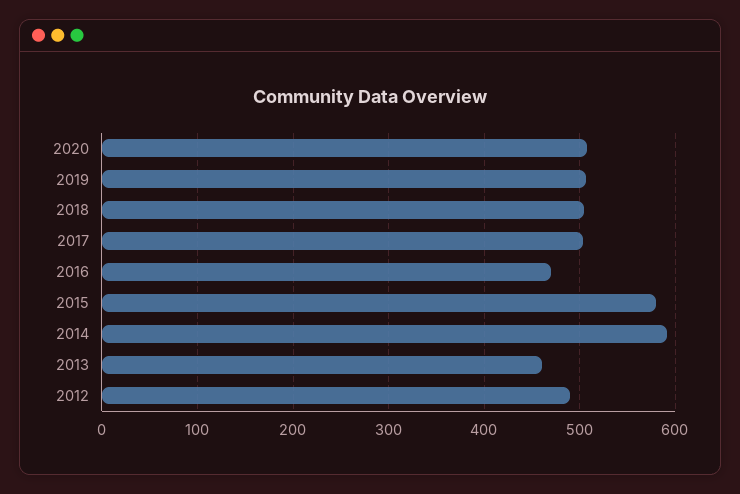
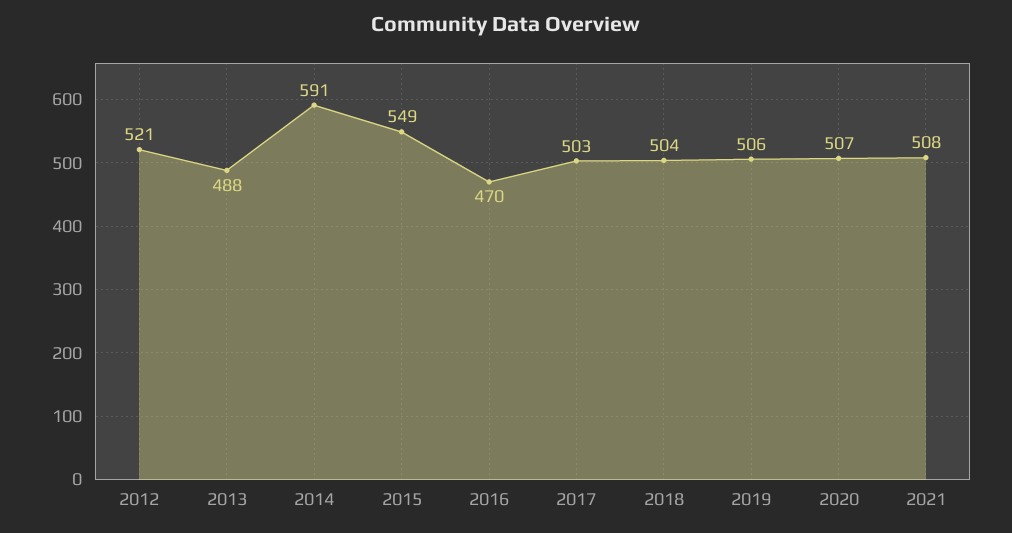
2015: 580 -> 549
2013: 460 -> 488
2012: 490 -> 521
2021: none -> 508

